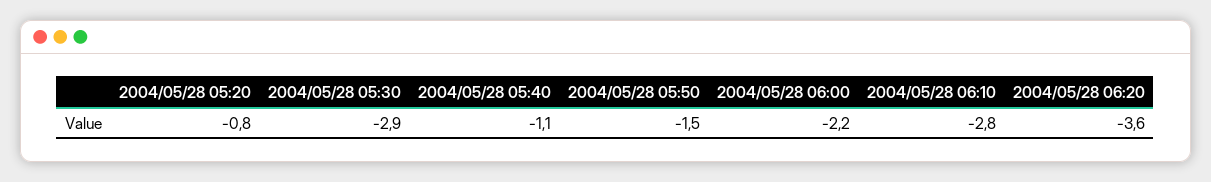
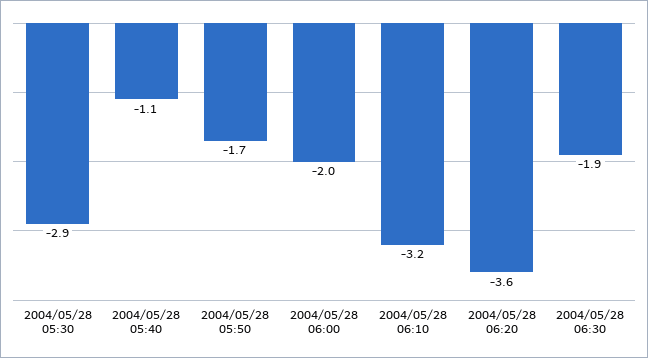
2004/05/28 05:20: -0.8 -> none
2004/05/28 05:50: -1.5 -> -1.7
2004/05/28 06:00: -2.2 -> -2
2004/05/28 06:10: -2.8 -> -3.2
2004/05/28 06:30: none -> -1.9

